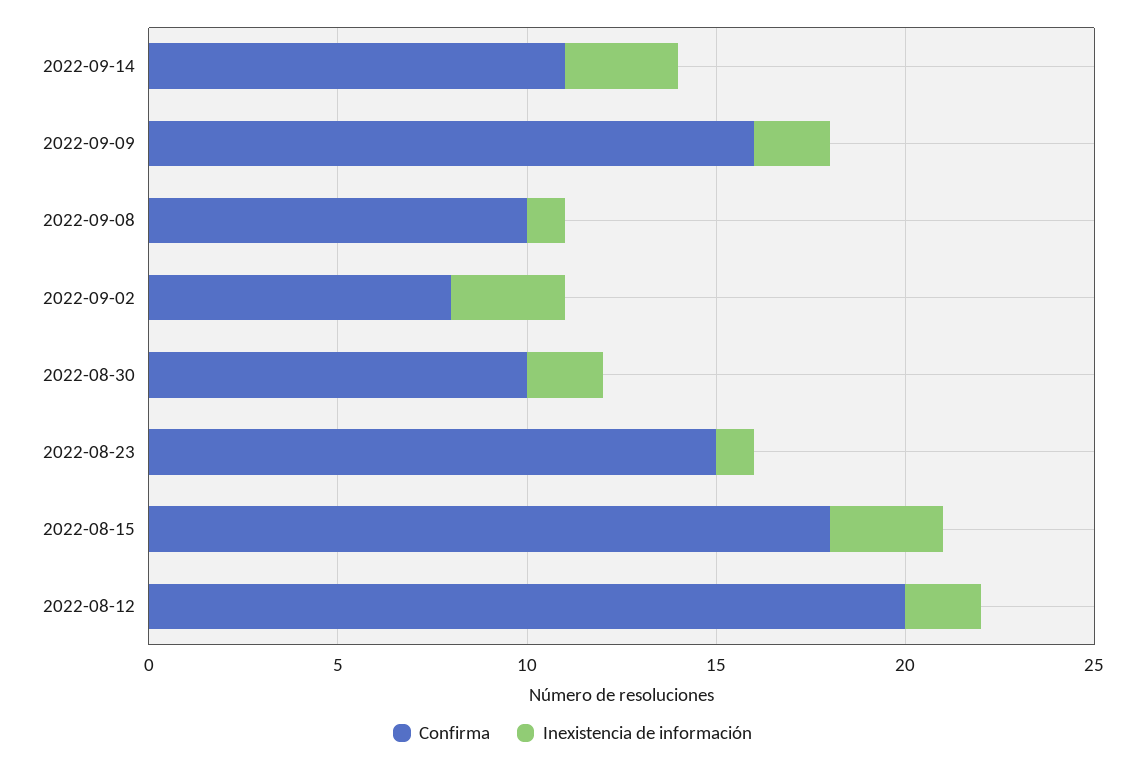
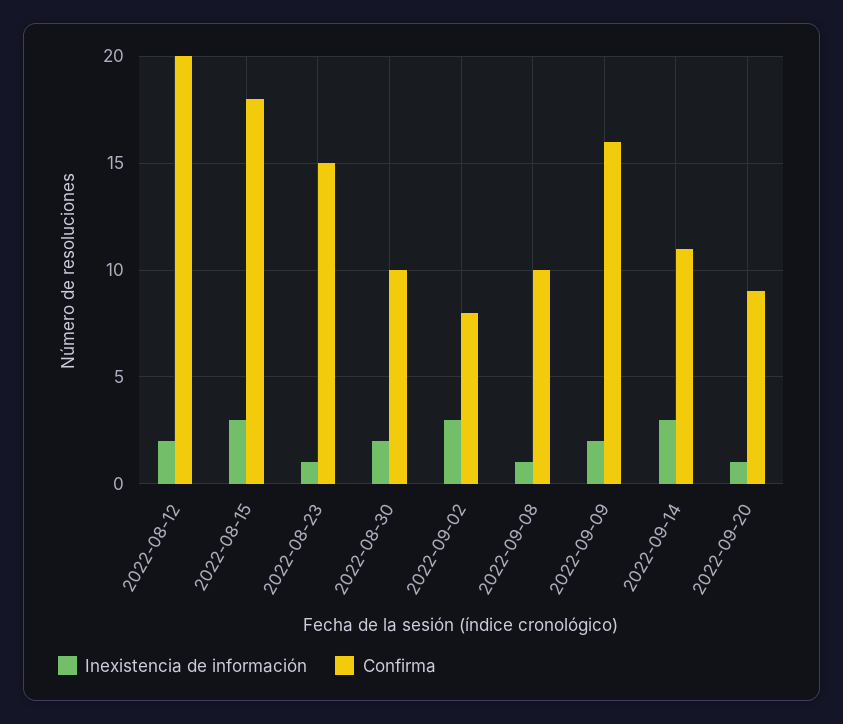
Inexistencia de información, 2022-09-20: none -> 1
Confirma, 2022-09-20: none -> 9

